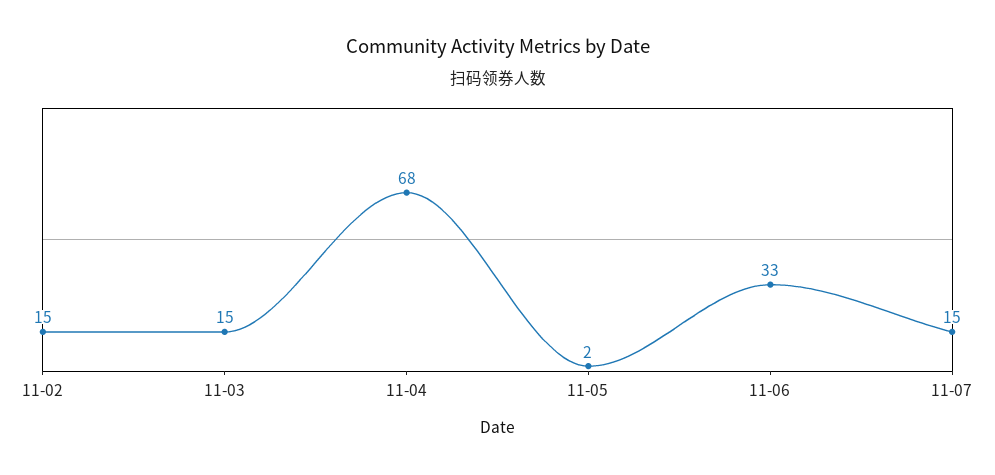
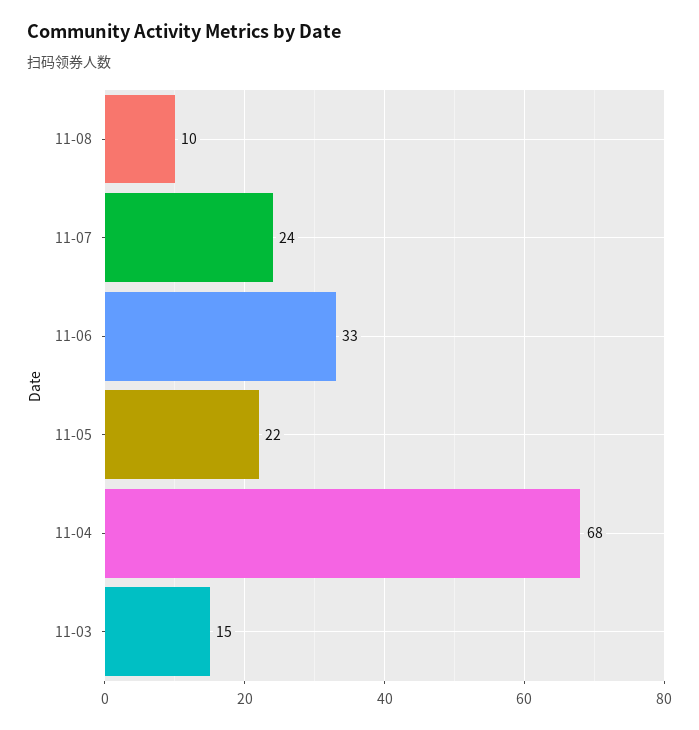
11-02: 15 -> none
11-05: 2 -> 22
11-07: 15 -> 24
11-08: none -> 10

